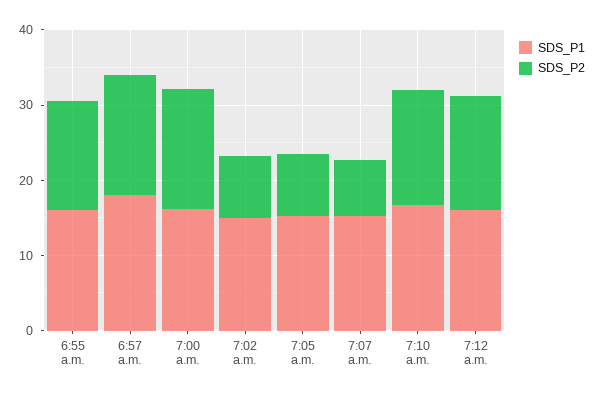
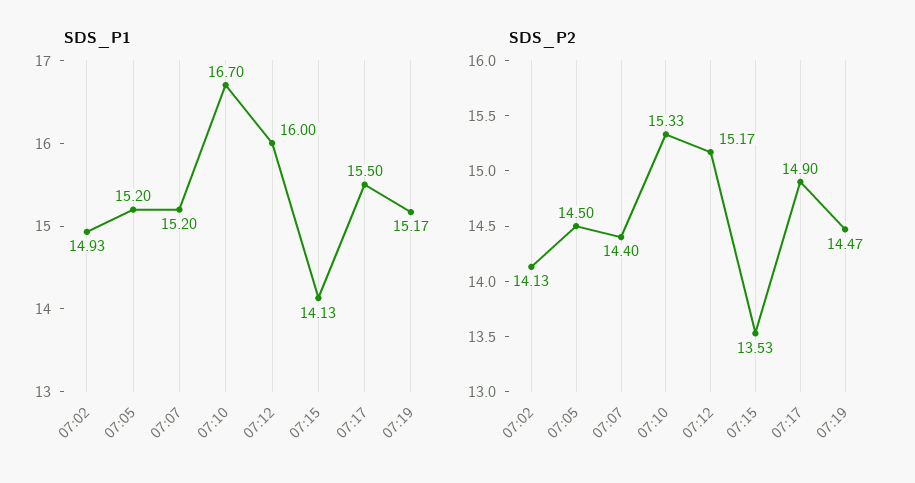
SDS_P1, 6:55 a.m.: 16 -> none
SDS_P2, 6:55 a.m.: 14 -> none
SDS_P1, 6:57 a.m.: 18 -> none
SDS_P2, 6:57 a.m.: 16 -> none
SDS_P1, 7:00 a.m.: 16 -> none
SDS_P2, 7:00 a.m.: 16 -> none
SDS_P2, 7:02 a.m.: 8 -> 14.13
SDS_P2, 7:05 a.m.: 8 -> 14.5
SDS_P2, 7:07 a.m.: 8 -> 14.4
SDS_P1, 07:15: none -> 14.13
SDS_P1, 07:17: none -> 15.5
SDS_P1, 07:19: none -> 15.17
SDS_P2, 07:15: none -> 13.53
SDS_P2, 07:17: none -> 14.9
SDS_P2, 07:19: none -> 14.47

